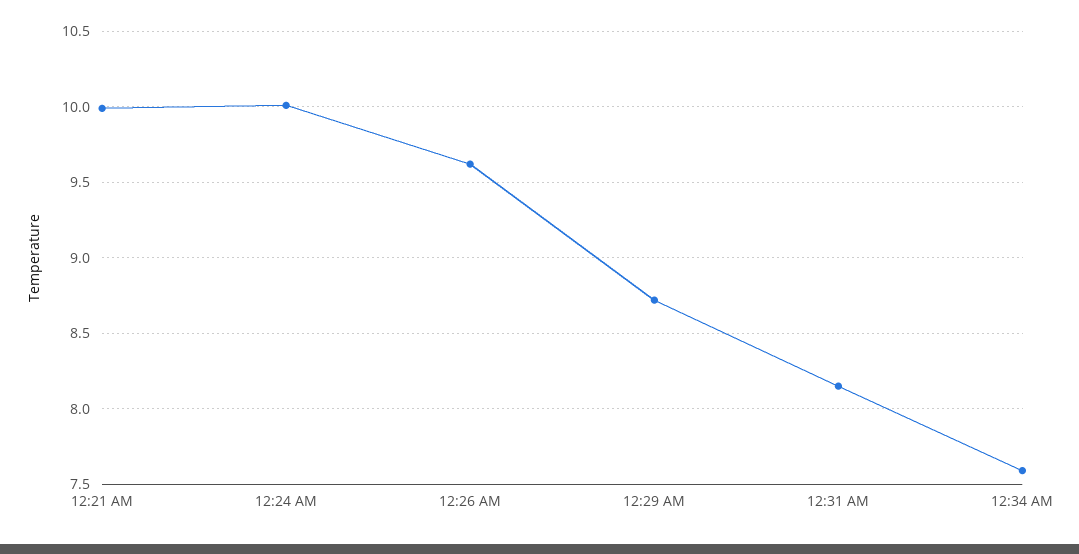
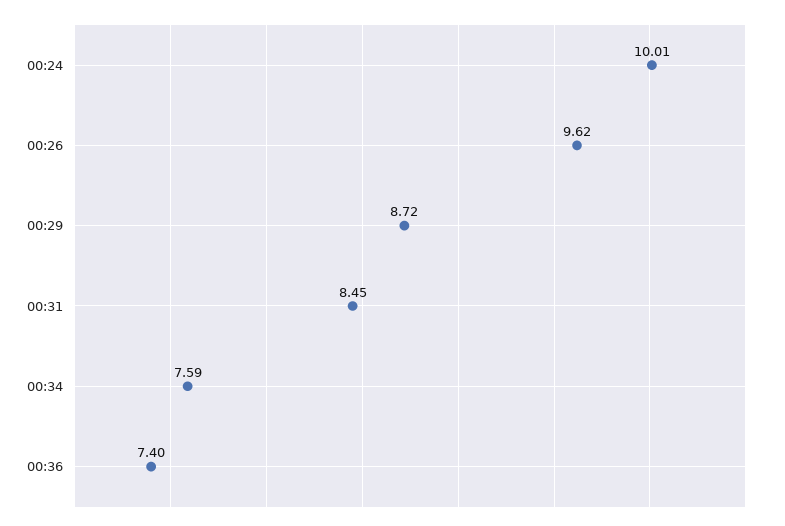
12:21 AM: 10 -> none
12:31 AM: 8.15 -> 8.45
00:36: none -> 7.4

